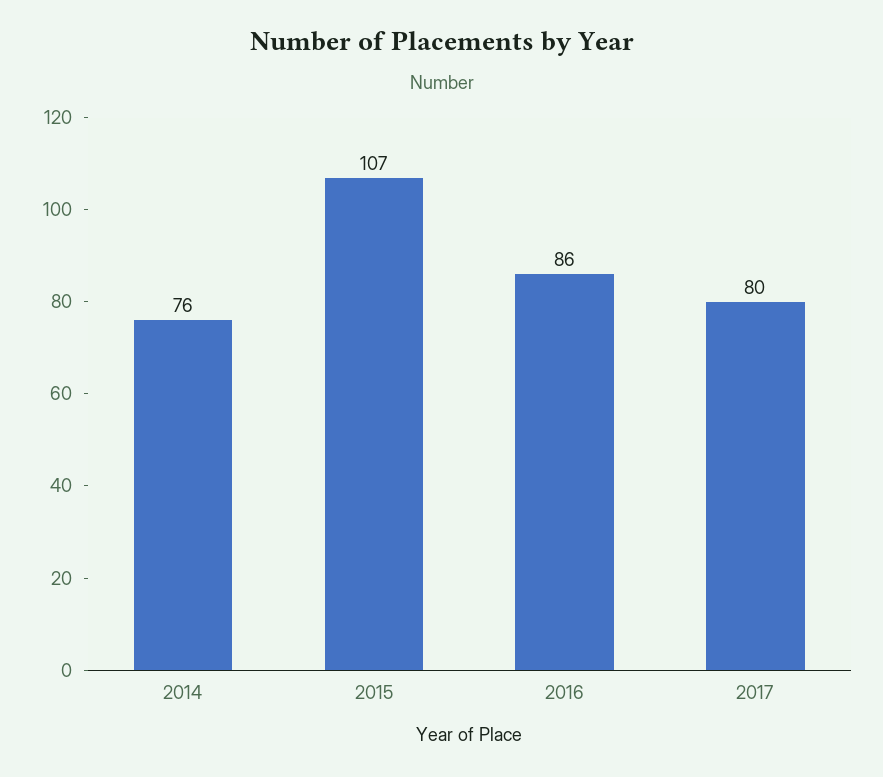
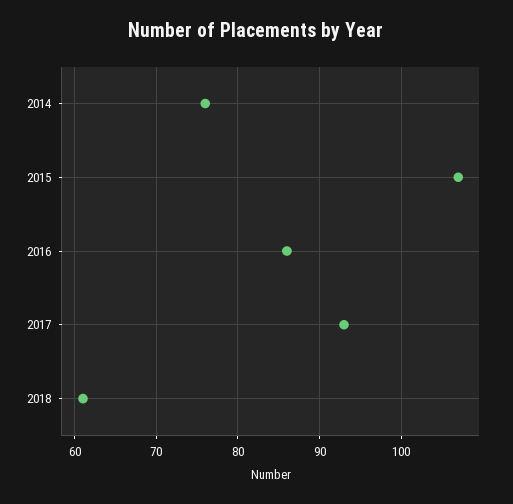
2017: 80 -> 93
2018: none -> 61

